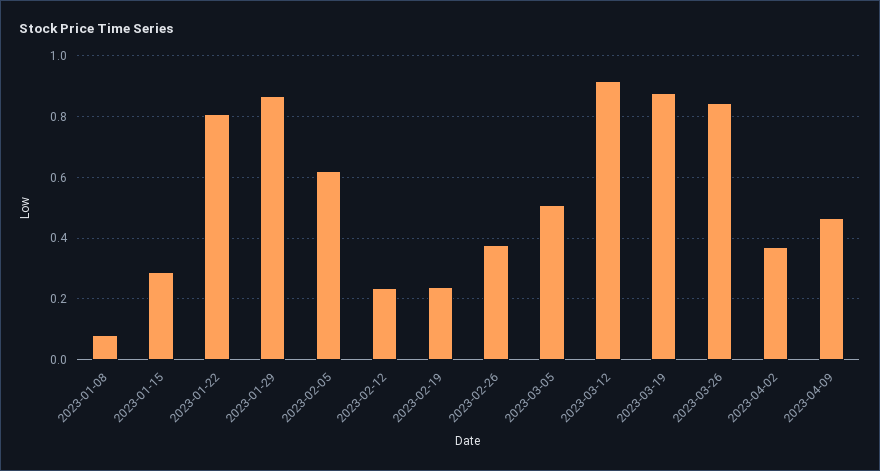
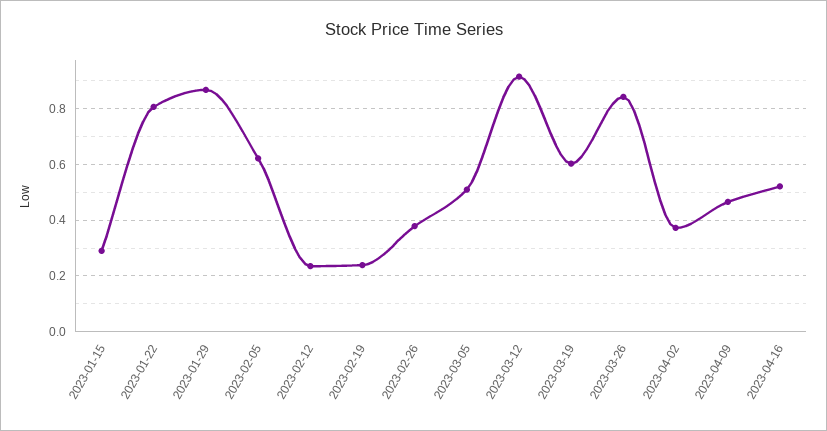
2023-01-08: 0.08 -> none
2023-03-19: 0.88 -> 0.6
2023-04-16: none -> 0.525

